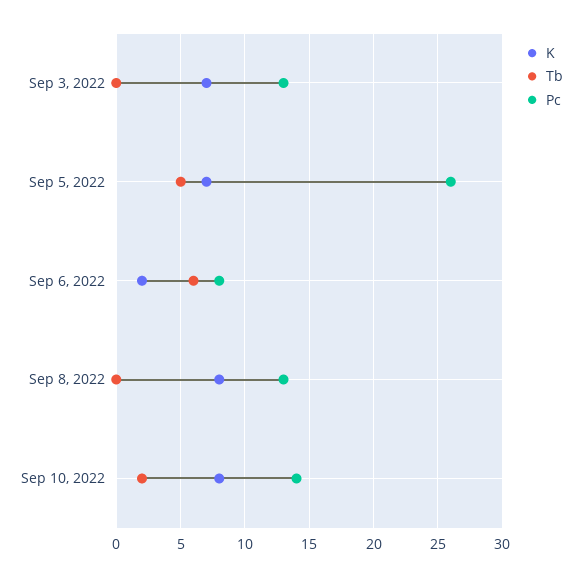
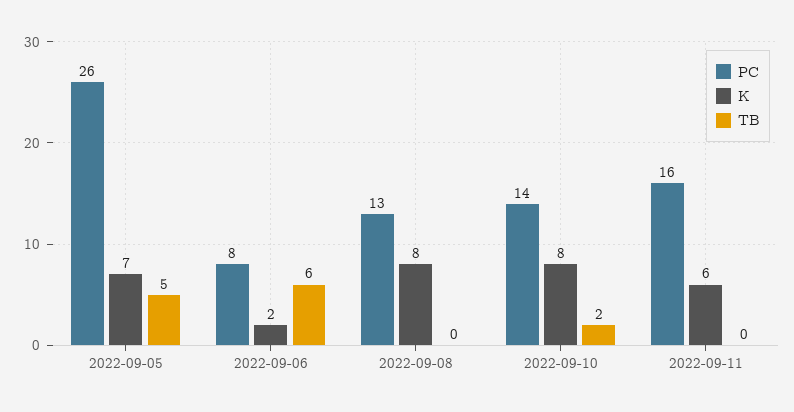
K, Sep 3, 2022: 7 -> none
Tb, Sep 3, 2022: 0 -> none
Pc, Sep 3, 2022: 13 -> none
Pc, 2022-09-11: none -> 16
K, 2022-09-11: none -> 6
Tb, 2022-09-11: none -> 0

